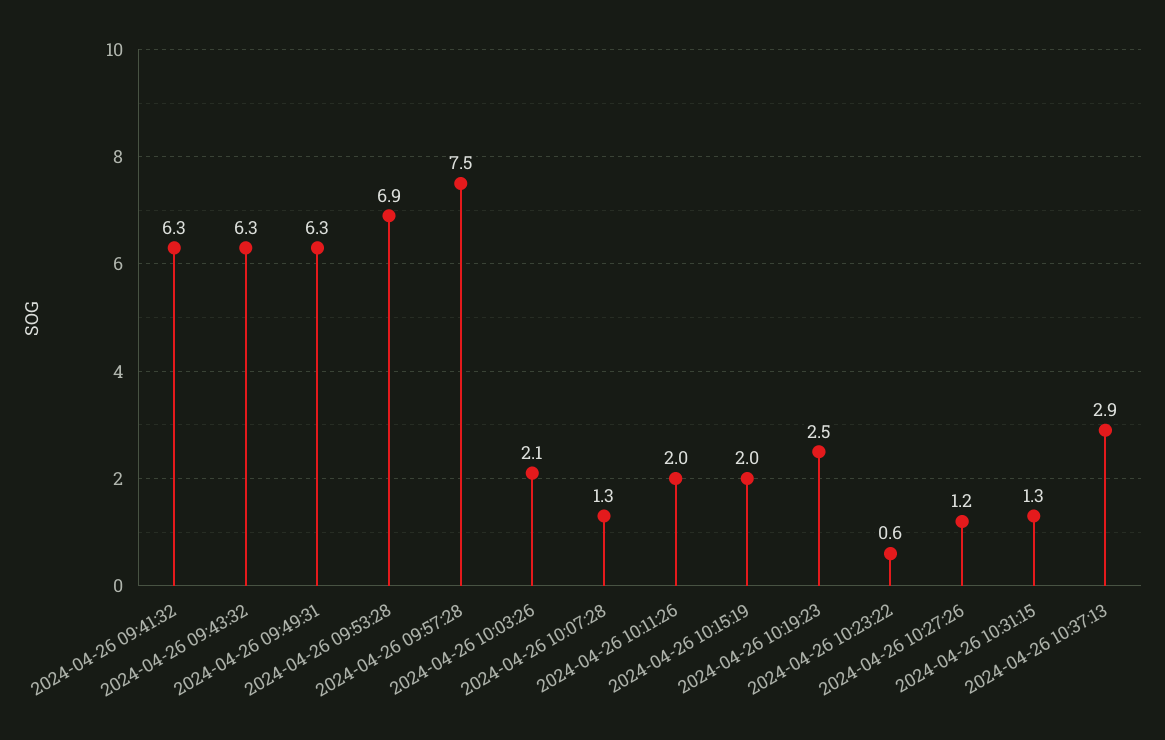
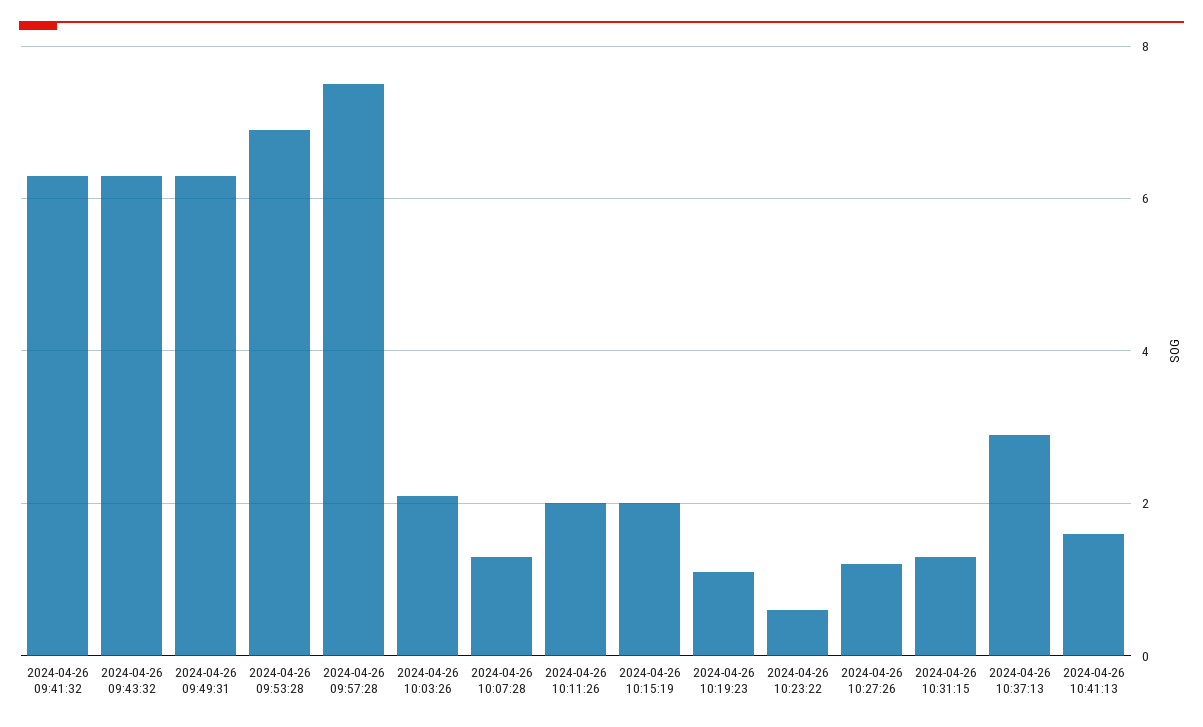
2024-04-26 10:19:23: 2.5 -> 1
2024-04-26 10:41:13: none -> 1.5

